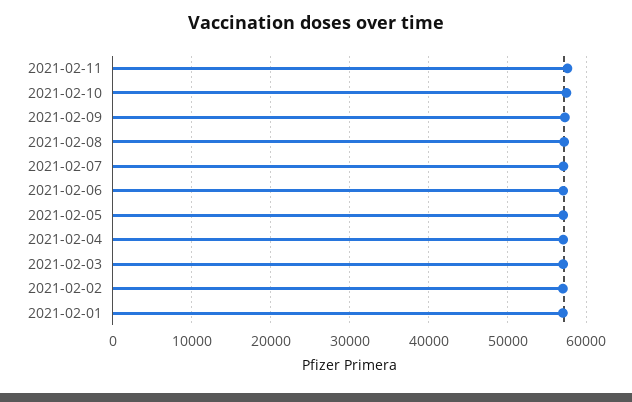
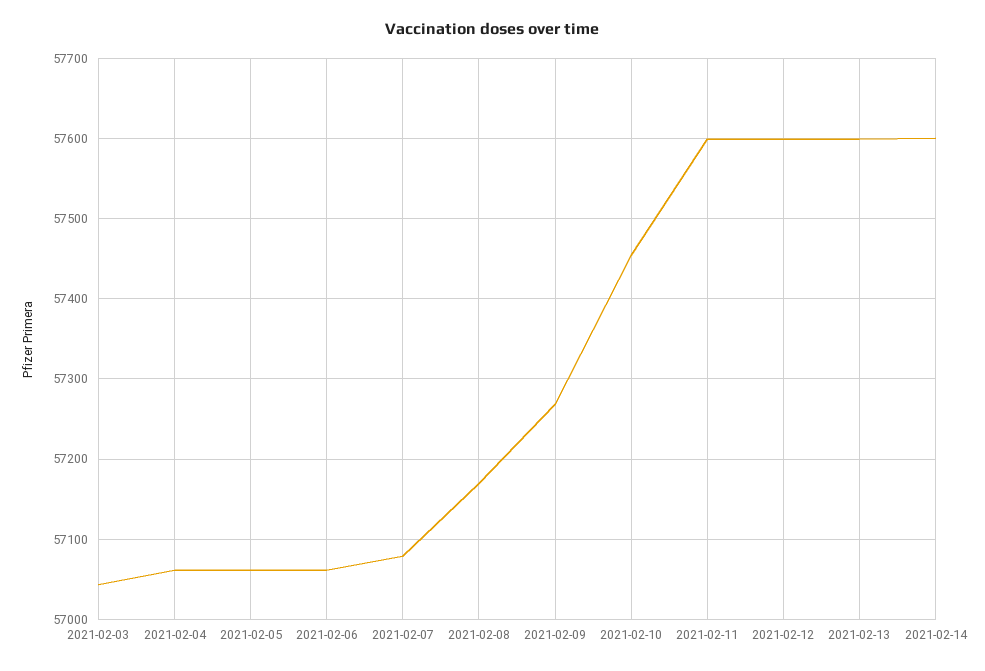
2021-02-02: 57000 -> none
2021-02-01: 57000 -> none
2021-02-12: none -> 57600
2021-02-13: none -> 57600
2021-02-14: none -> 57600

